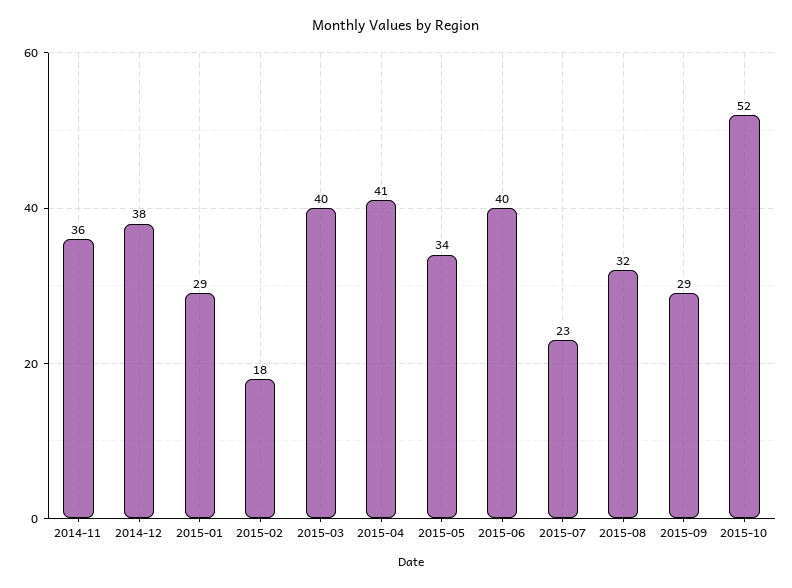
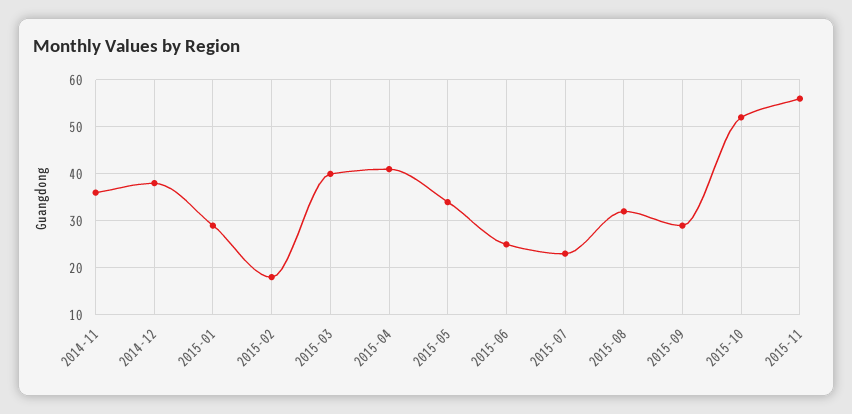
2015-06: 40 -> 25
2015-11: none -> 55

